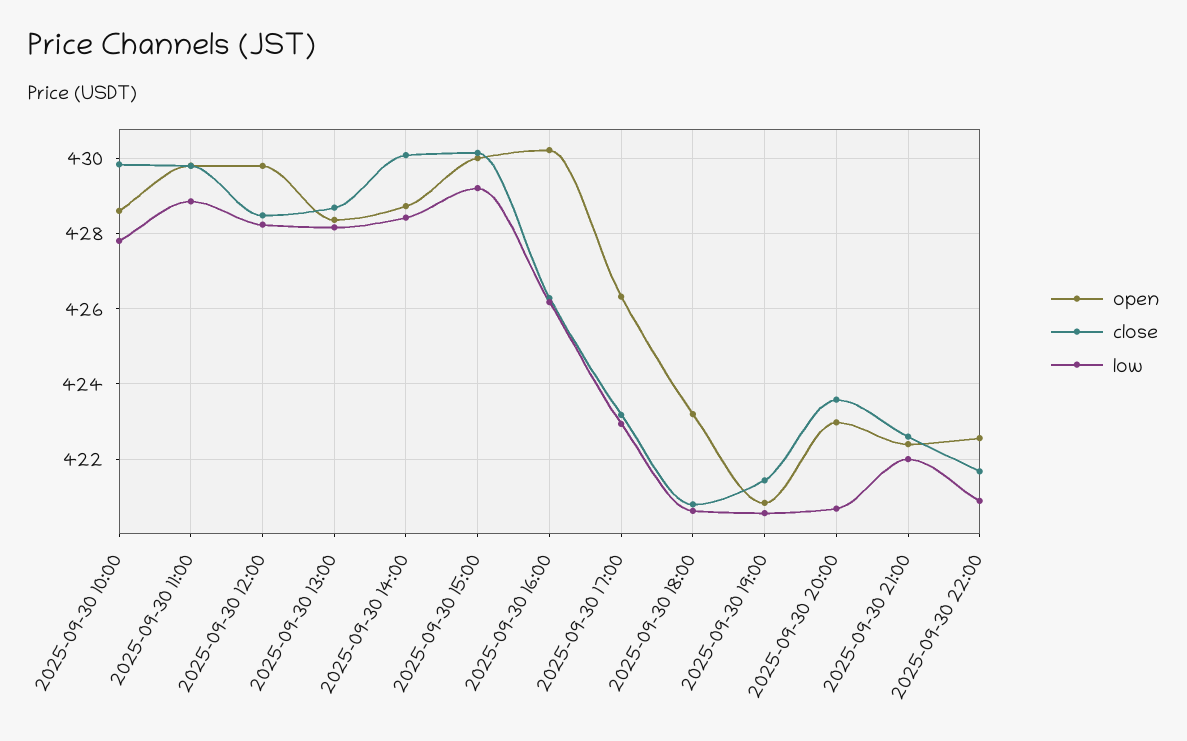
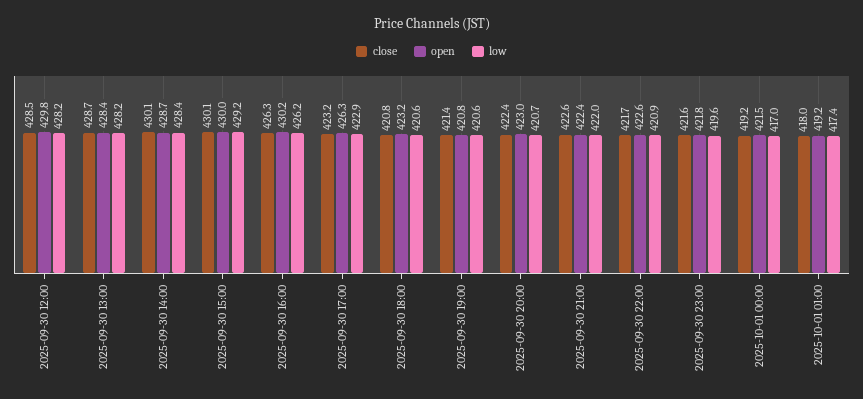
open, 2025-09-30 10:00: 428.6 -> none
close, 2025-09-30 10:00: 429.8 -> none
low, 2025-09-30 10:00: 427.8 -> none
open, 2025-09-30 11:00: 429.8 -> none
close, 2025-09-30 11:00: 429.8 -> none
low, 2025-09-30 11:00: 428.8 -> none
close, 2025-09-30 20:00: 423.6 -> 422.4
close, 2025-09-30 23:00: none -> 421.6
open, 2025-09-30 23:00: none -> 421.8
low, 2025-09-30 23:00: none -> 419.6
close, 2025-10-01 00:00: none -> 419.2
open, 2025-10-01 00:00: none -> 421.5
low, 2025-10-01 00:00: none -> 417
close, 2025-10-01 01:00: none -> 418
open, 2025-10-01 01:00: none -> 419.2
low, 2025-10-01 01:00: none -> 417.4

